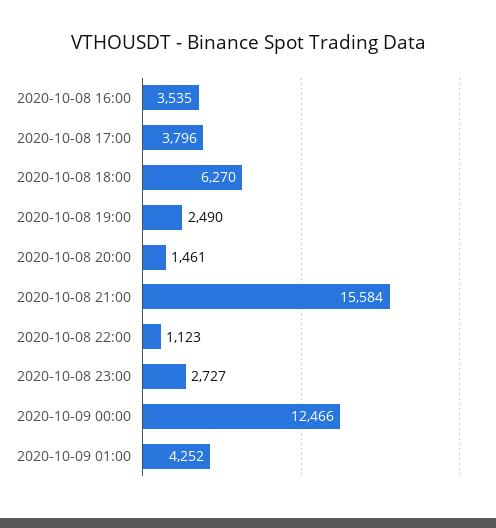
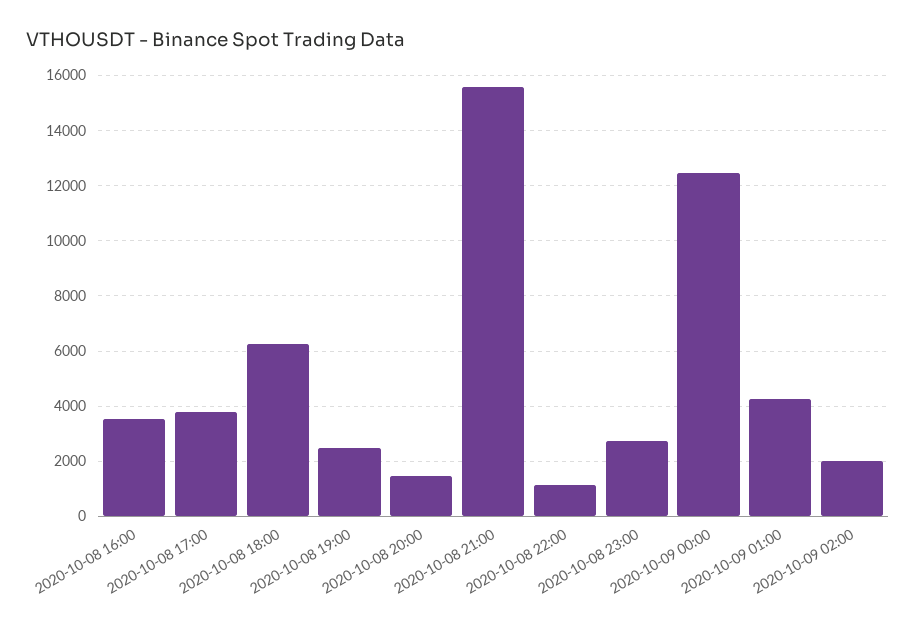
2020-10-09 02:00: none -> 2000

